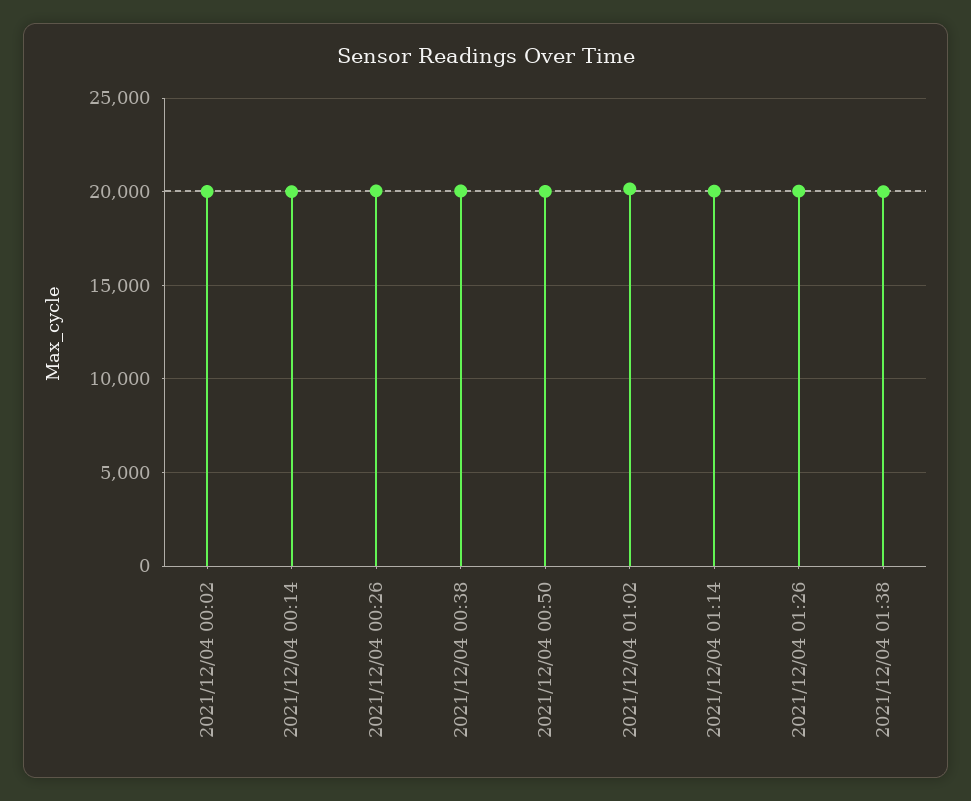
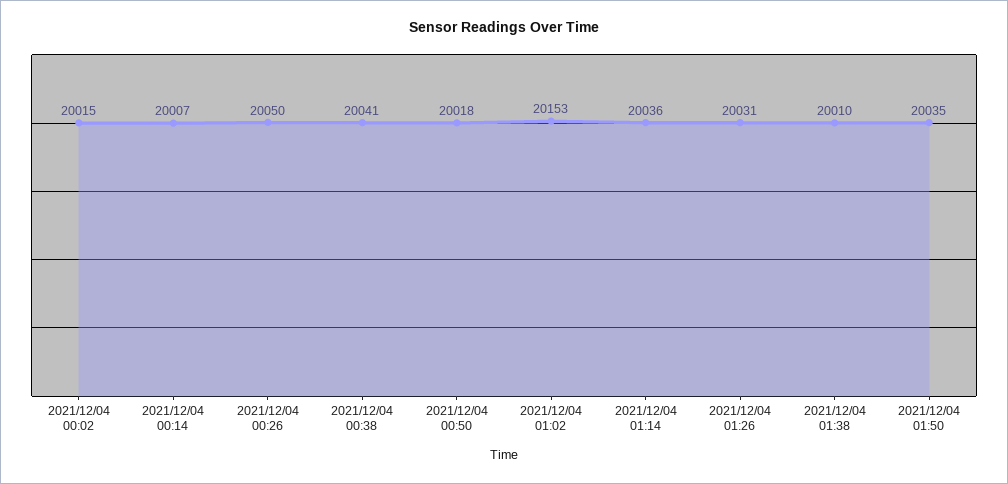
2021/12/04 01:50: none -> 20035

